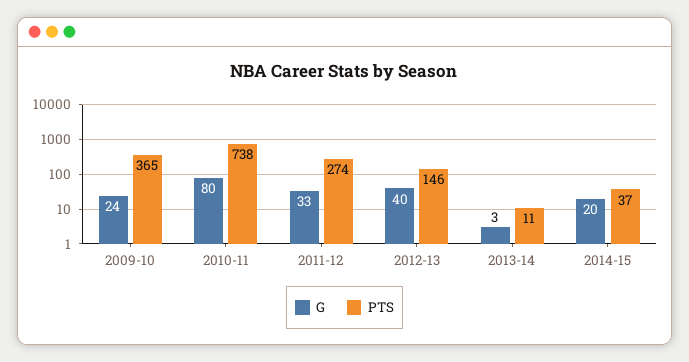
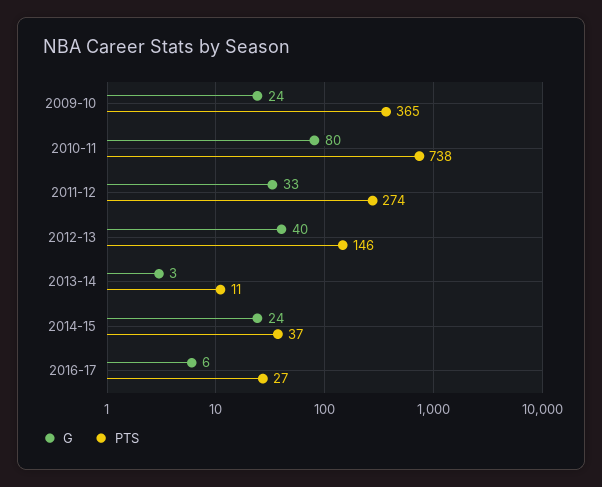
G, 2014-15: 20 -> 24
G, 2016-17: none -> 6
PTS, 2016-17: none -> 27

